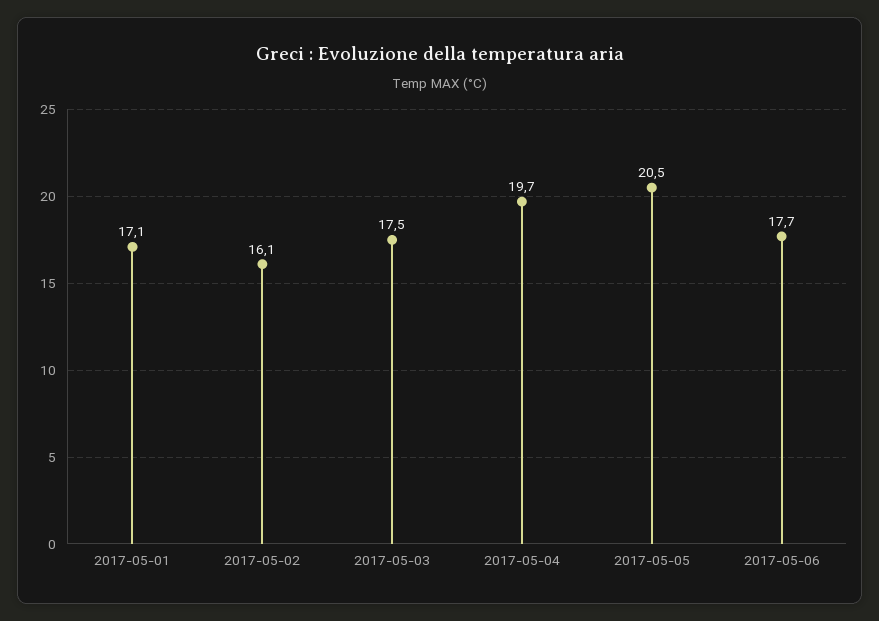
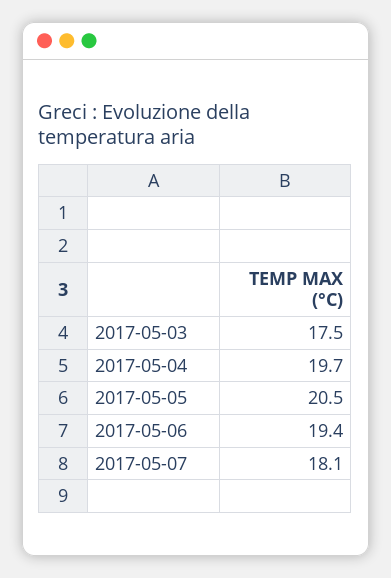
2017-05-01: 17.1 -> none
2017-05-02: 16.1 -> none
2017-05-06: 17.7 -> 19.4
2017-05-07: none -> 18.1

